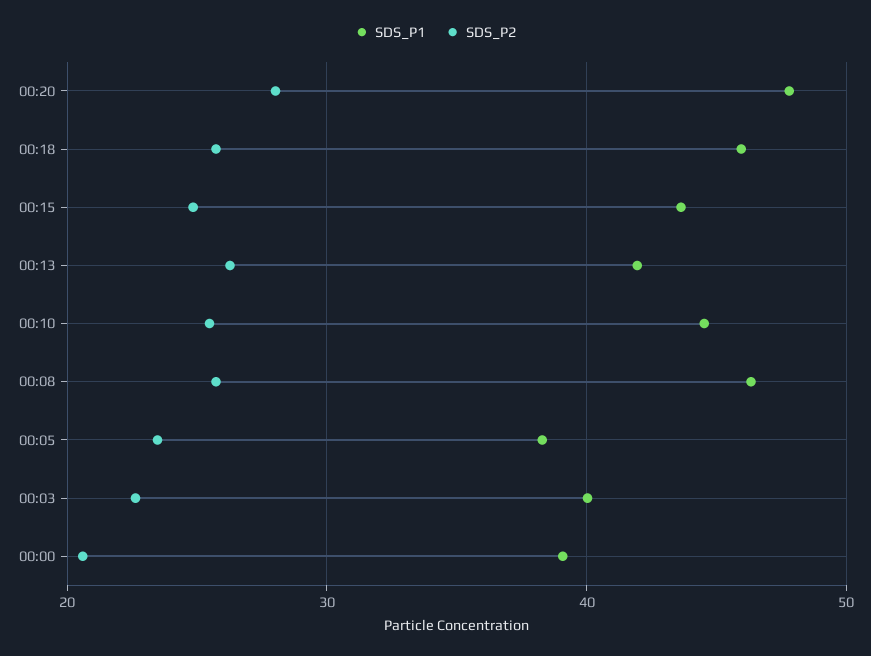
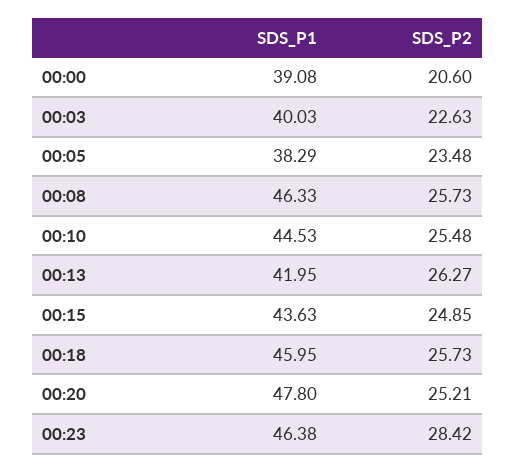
SDS_P2, 00:20: 28 -> 25.21
SDS_P1, 00:23: none -> 46.38
SDS_P2, 00:23: none -> 28.42

